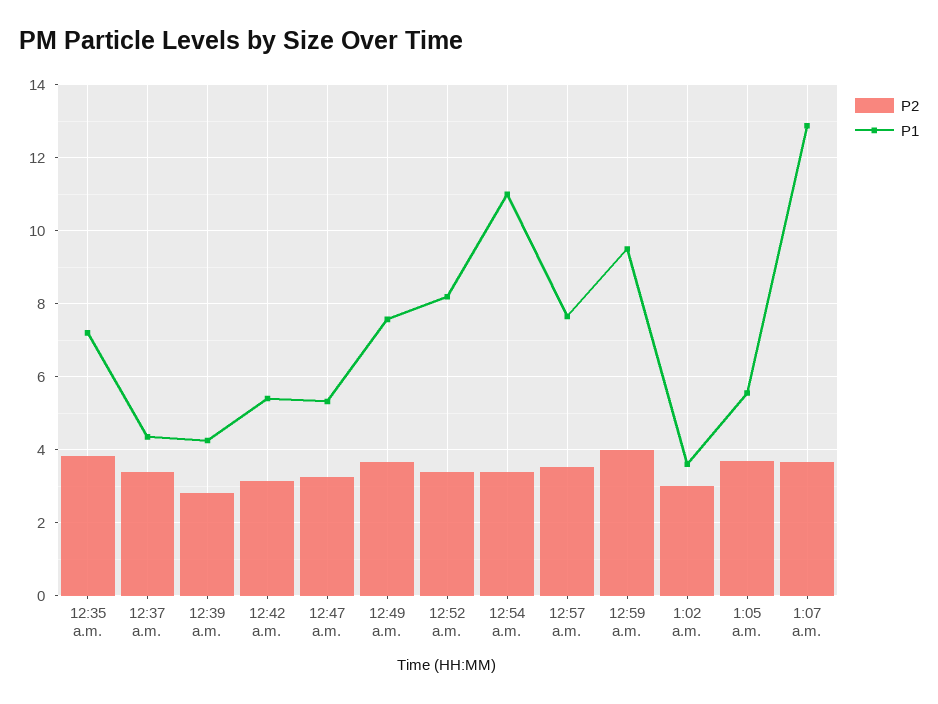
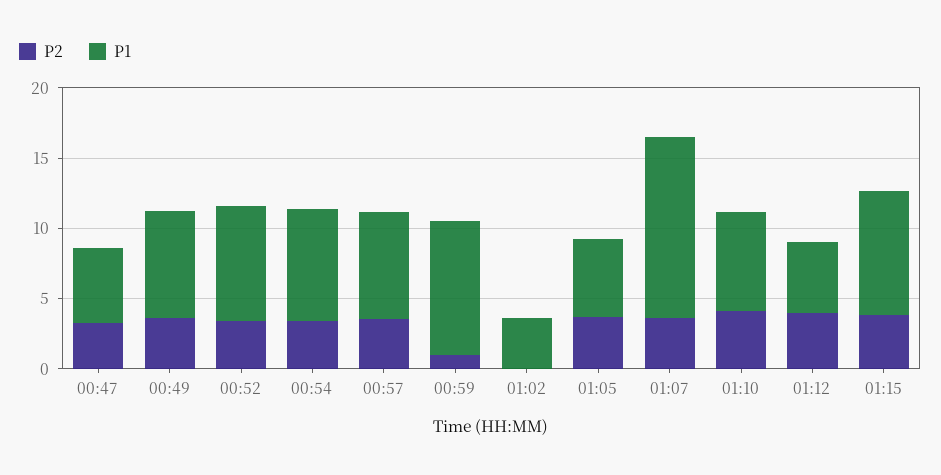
P2, 12:35 a.m.: 3.8 -> none
P1, 12:35 a.m.: 7.2 -> none
P2, 12:37 a.m.: 3.4 -> none
P1, 12:37 a.m.: 4.4 -> none
P2, 12:39 a.m.: 2.8 -> none
P1, 12:39 a.m.: 4.2 -> none
P2, 12:42 a.m.: 3.2 -> none
P1, 12:42 a.m.: 5.4 -> none
P1, 12:54 a.m.: 11 -> 8
P2, 12:59 a.m.: 4 -> 1
P2, 1:02 a.m.: 3 -> 0
P2, 01:10: none -> 4
P1, 01:10: none -> 7
P2, 01:12: none -> 4
P1, 01:12: none -> 5
P2, 01:15: none -> 4
P1, 01:15: none -> 9

